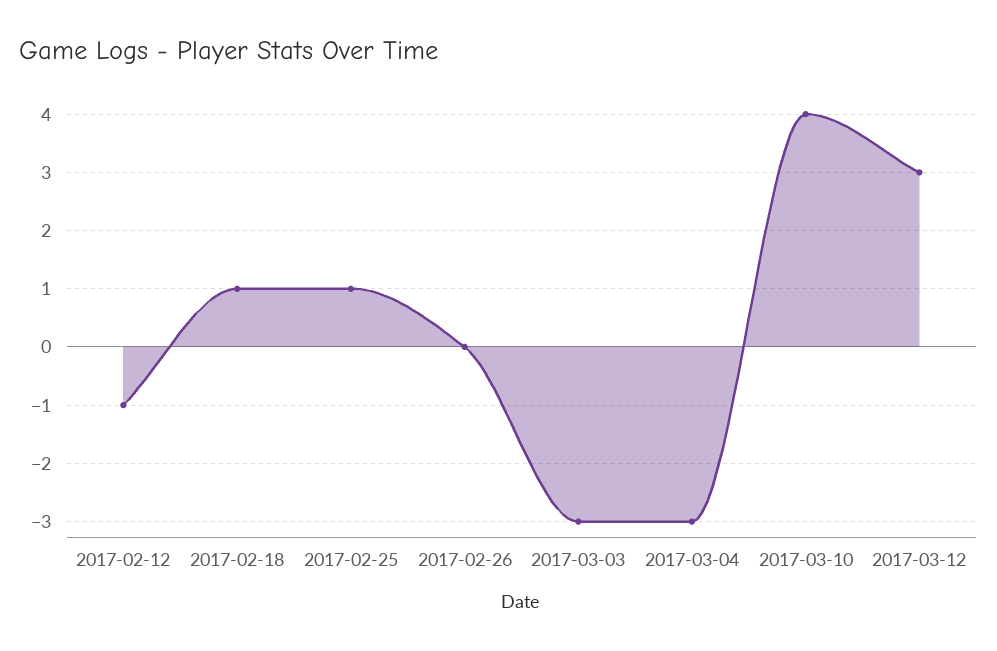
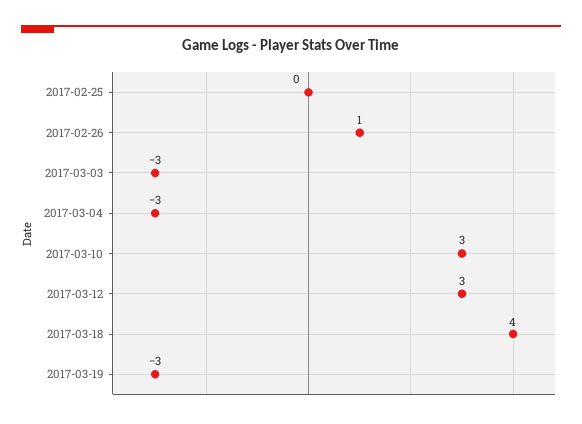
2017-02-12: -1 -> none
2017-02-18: 1 -> none
2017-02-25: 1 -> 0
2017-02-26: 0 -> 1
2017-03-10: 4 -> 3
2017-03-18: none -> 4
2017-03-19: none -> -3

